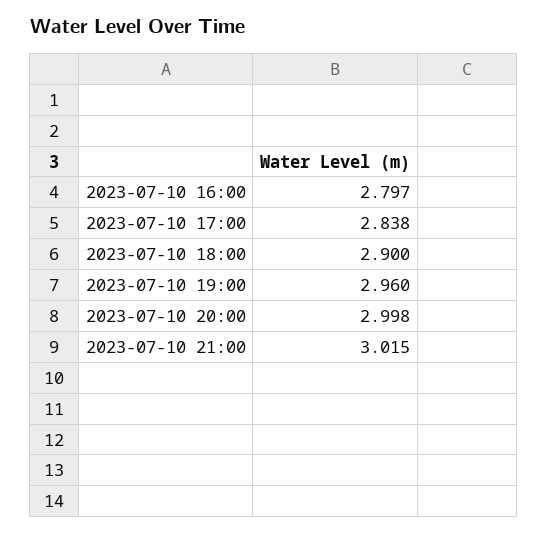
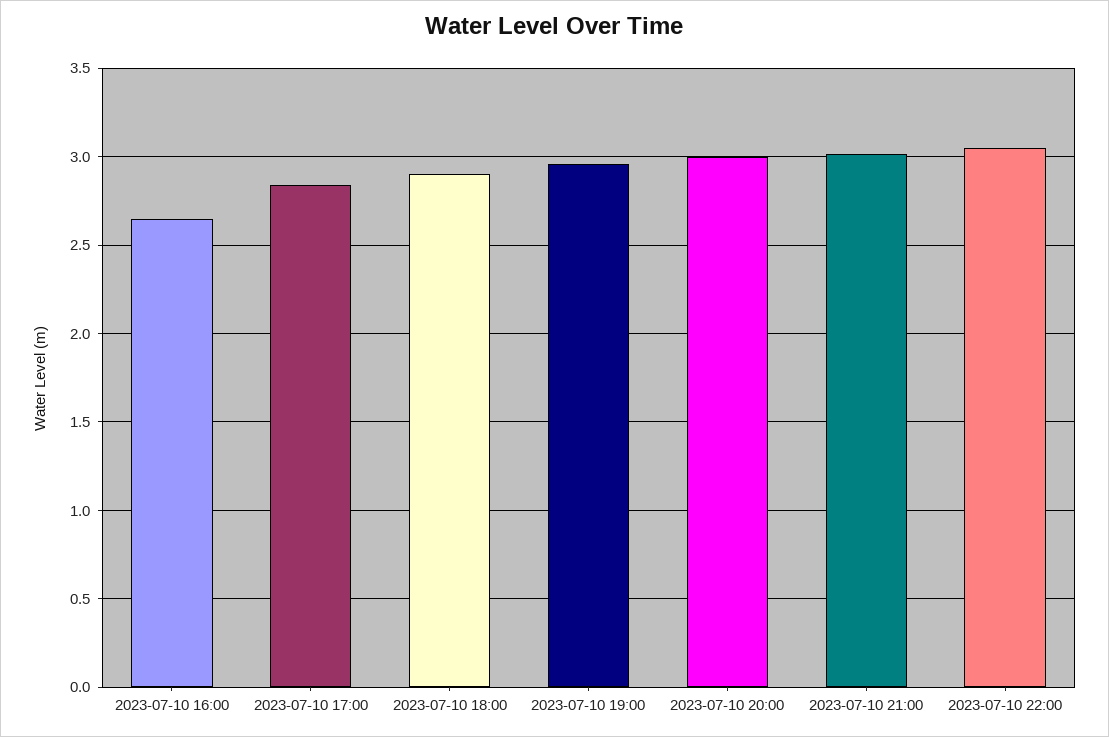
2023-07-10 16:00: 2.797 -> 2.65
2023-07-10 22:00: none -> 3.05

